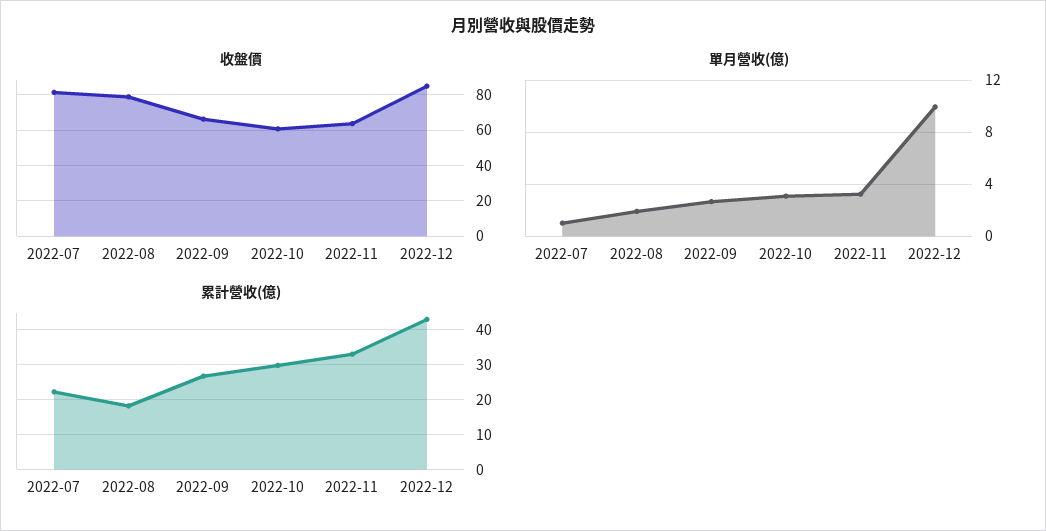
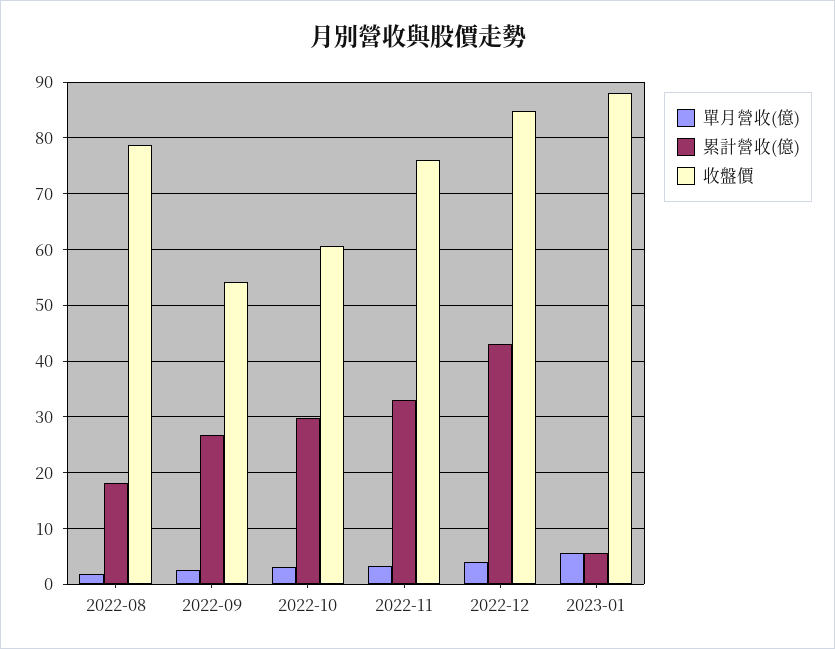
收盤價, 2022-07: 80 -> none
收盤價, 2022-09: 65 -> 54
收盤價, 2022-11: 65 -> 76
單月營收(億), 2022-07: 1 -> none
單月營收(億), 2022-12: 10 -> 4
累計營收(億), 2022-07: 22 -> none
單月營收(億), 2023-01: none -> 6
累計營收(億), 2023-01: none -> 6
收盤價, 2023-01: none -> 88

